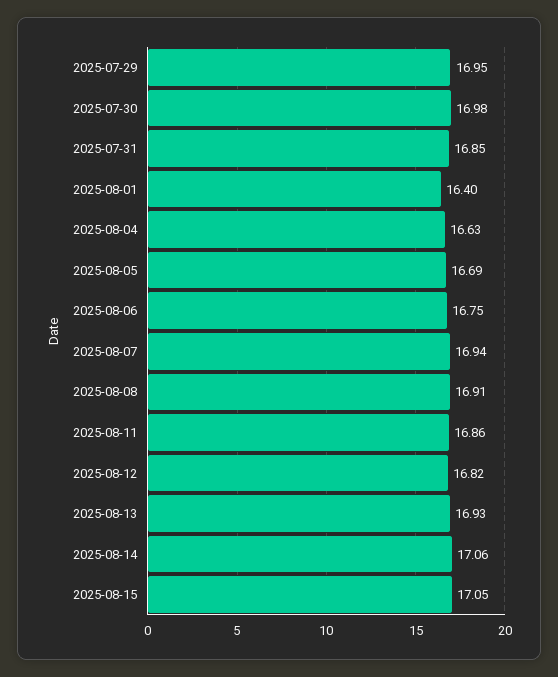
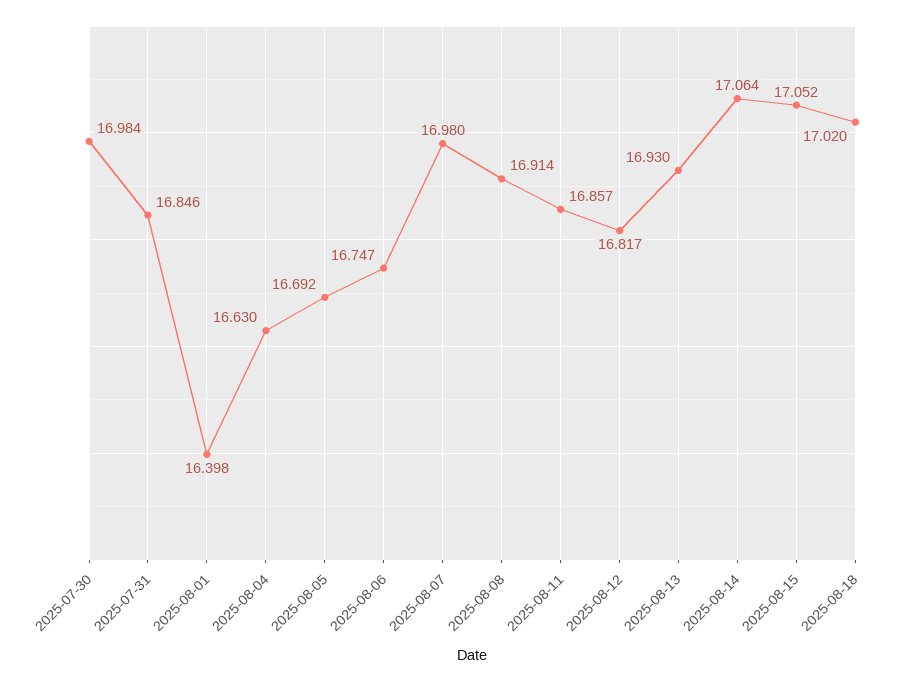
2025-07-29: 16.95 -> none
2025-08-07: 16.94 -> 16.98
2025-08-18: none -> 17.02

